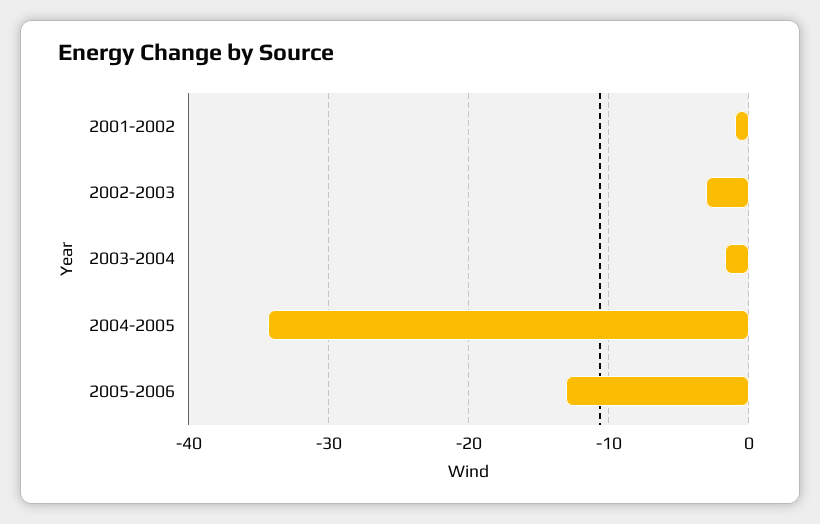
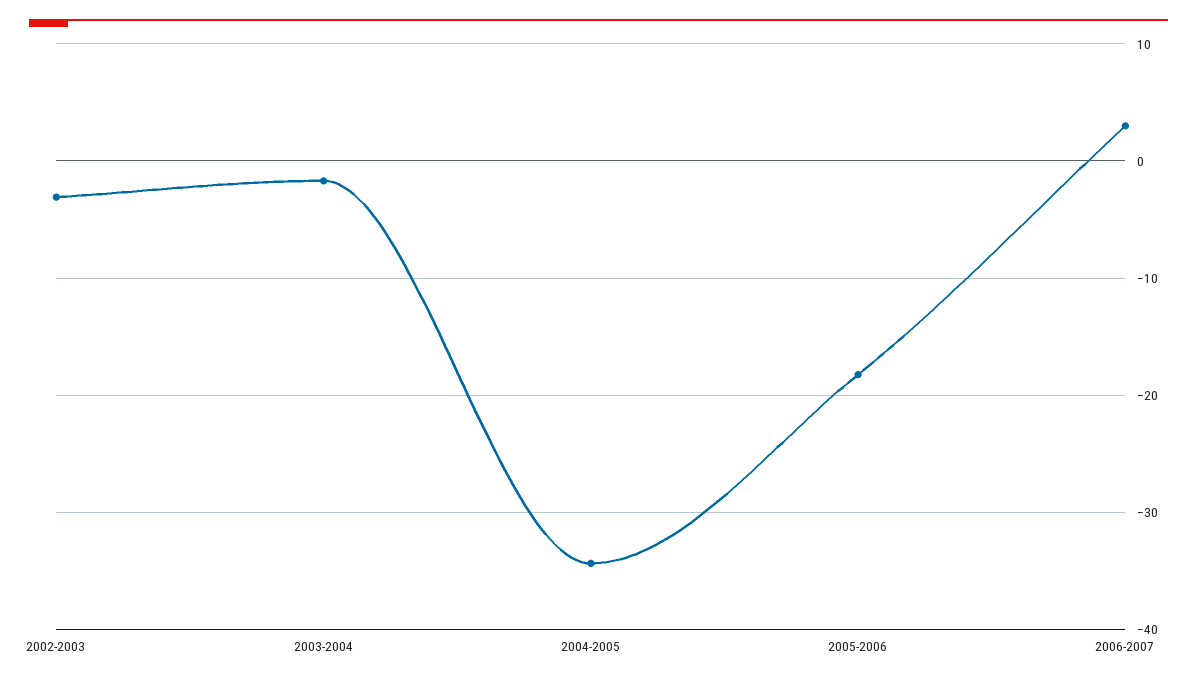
2001-2002: -1 -> none
2005-2006: -13 -> -18
2006-2007: none -> 3

